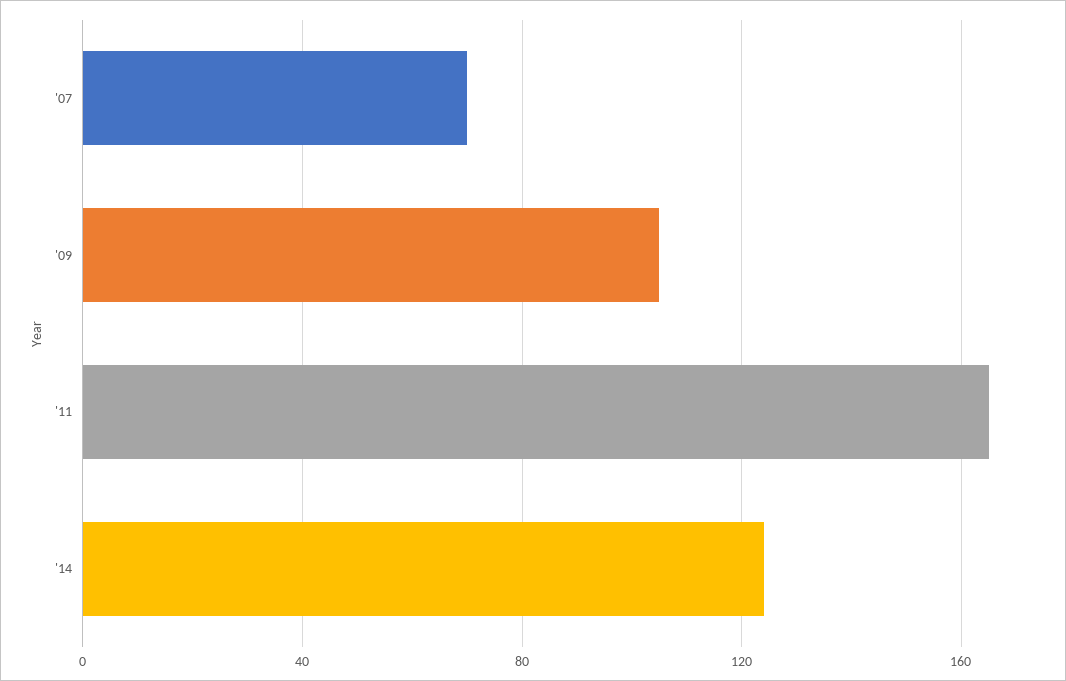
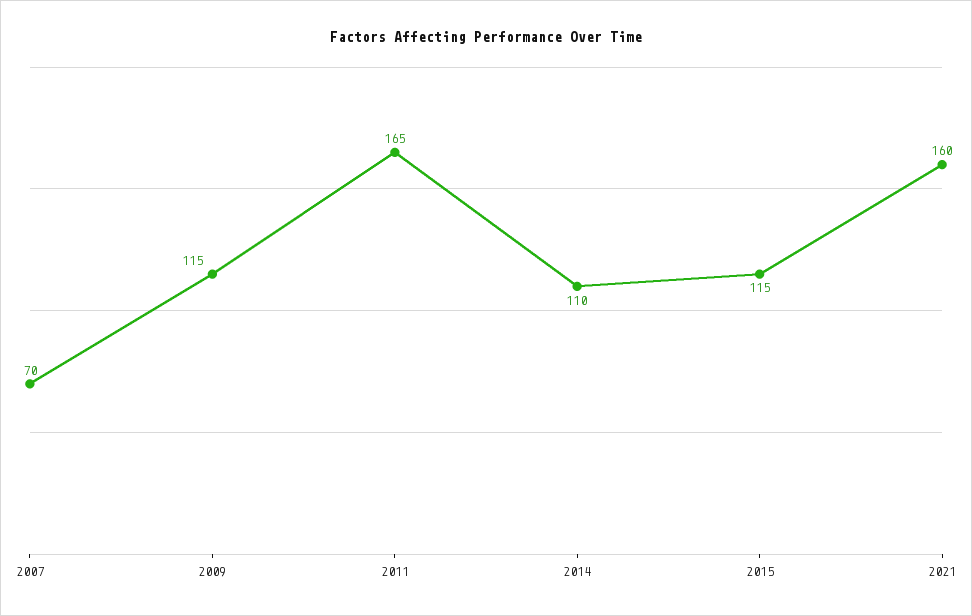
'09: 105 -> 115
'14: 125 -> 110
2015: none -> 115
2021: none -> 160

